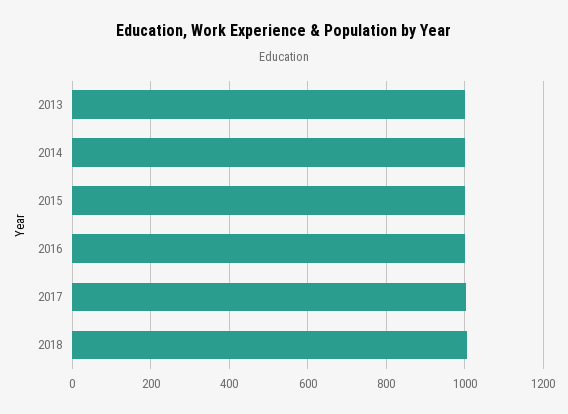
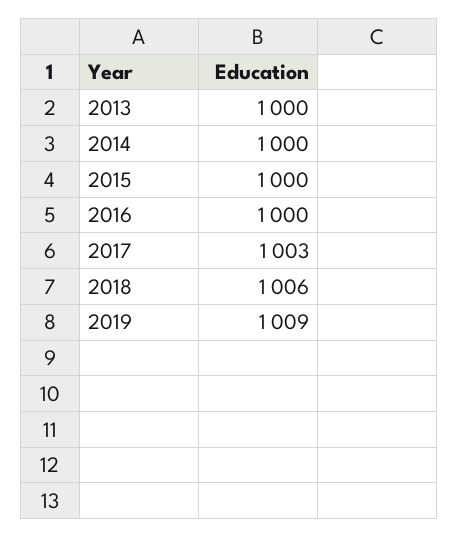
2019: none -> 1009

